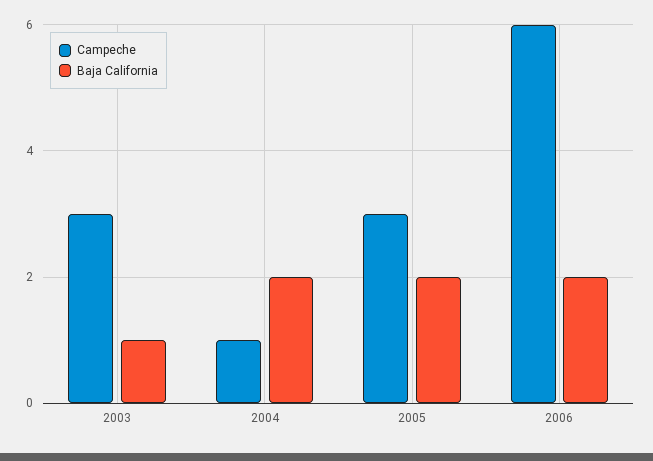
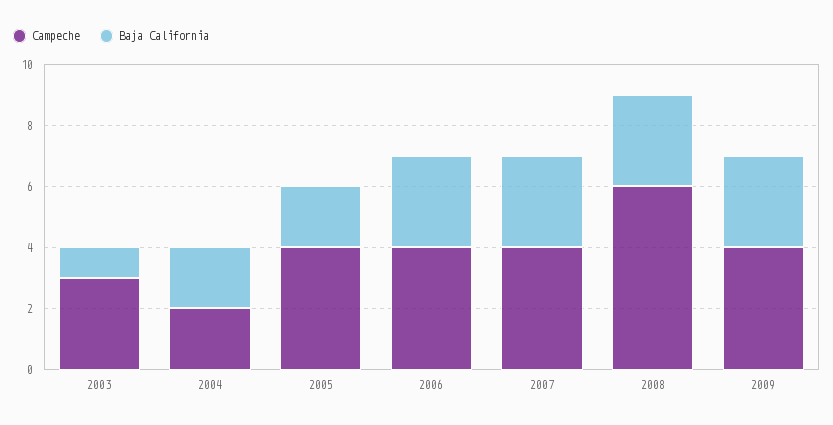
Campeche, 2004: 1 -> 2
Campeche, 2005: 3 -> 4
Campeche, 2006: 6 -> 4
Baja California, 2006: 2 -> 3
Campeche, 2007: none -> 4
Baja California, 2007: none -> 3
Campeche, 2008: none -> 6
Baja California, 2008: none -> 3
Campeche, 2009: none -> 4
Baja California, 2009: none -> 3

